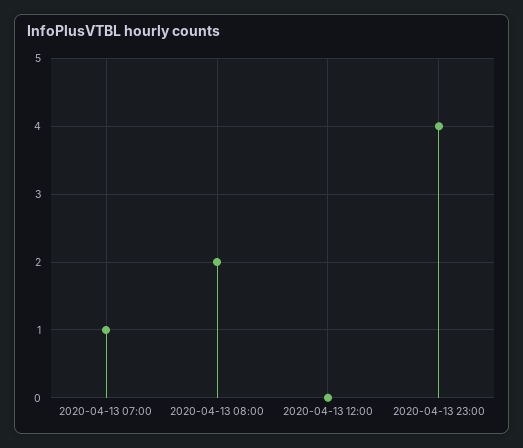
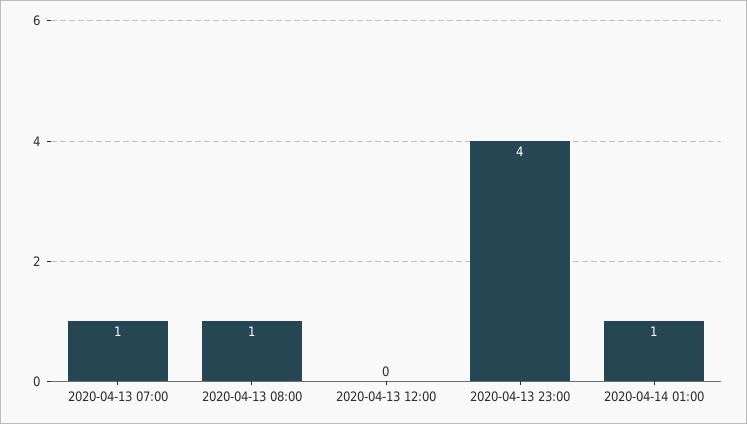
2020-04-13 08:00: 2 -> 1
2020-04-14 01:00: none -> 1

